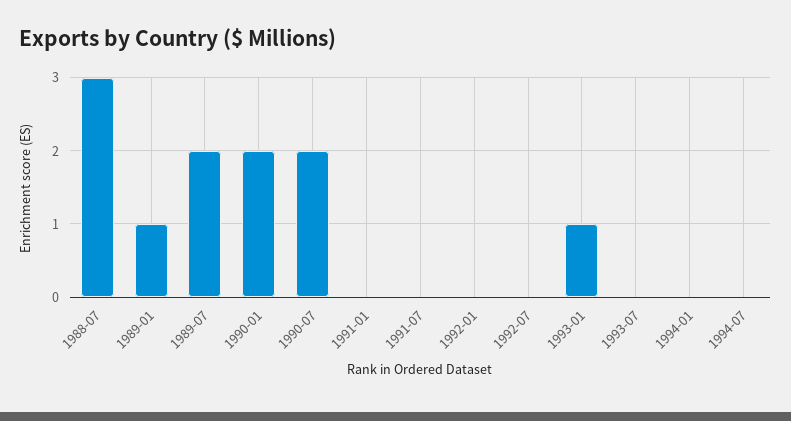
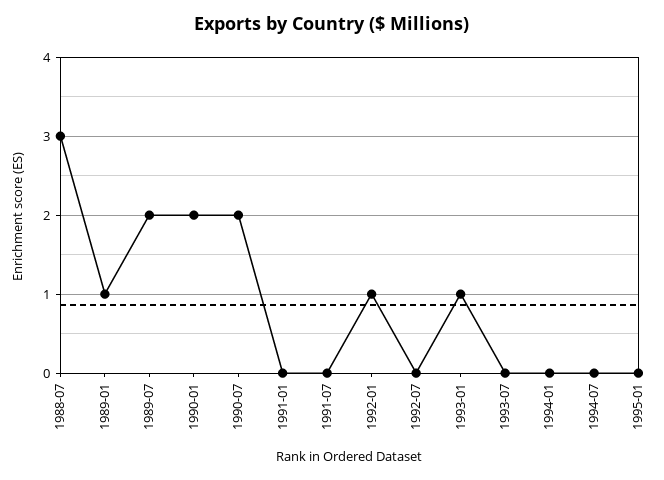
1992-01: 0 -> 1
1995-01: none -> 0

